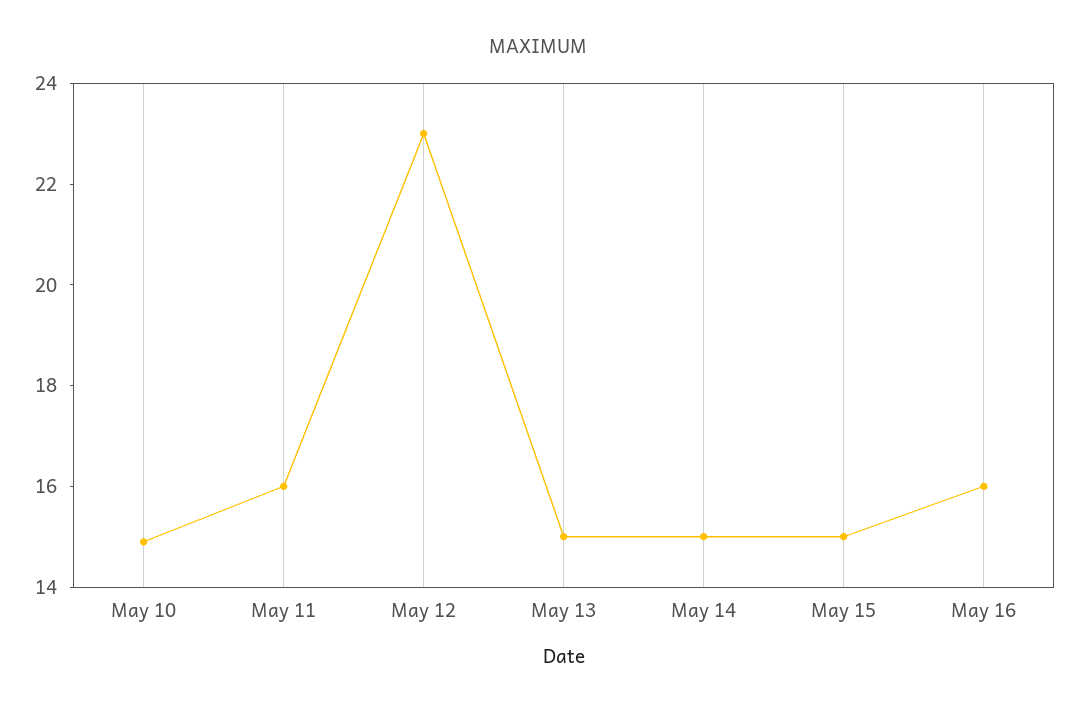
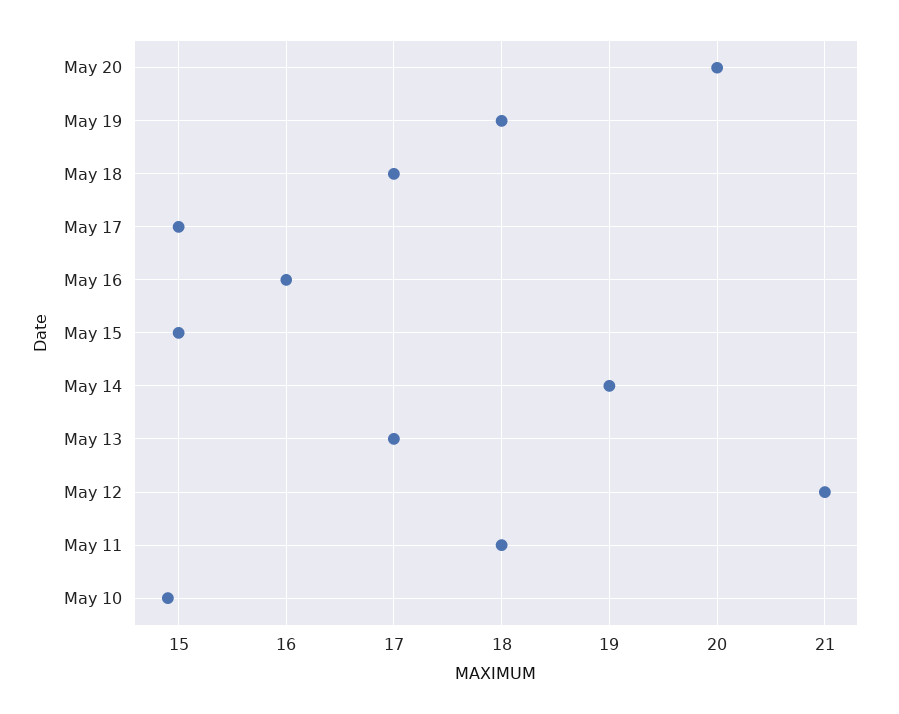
May 11: 16 -> 18
May 12: 23 -> 21
May 13: 15 -> 17
May 14: 15 -> 19
May 20: none -> 20
May 19: none -> 18
May 18: none -> 17
May 17: none -> 15

